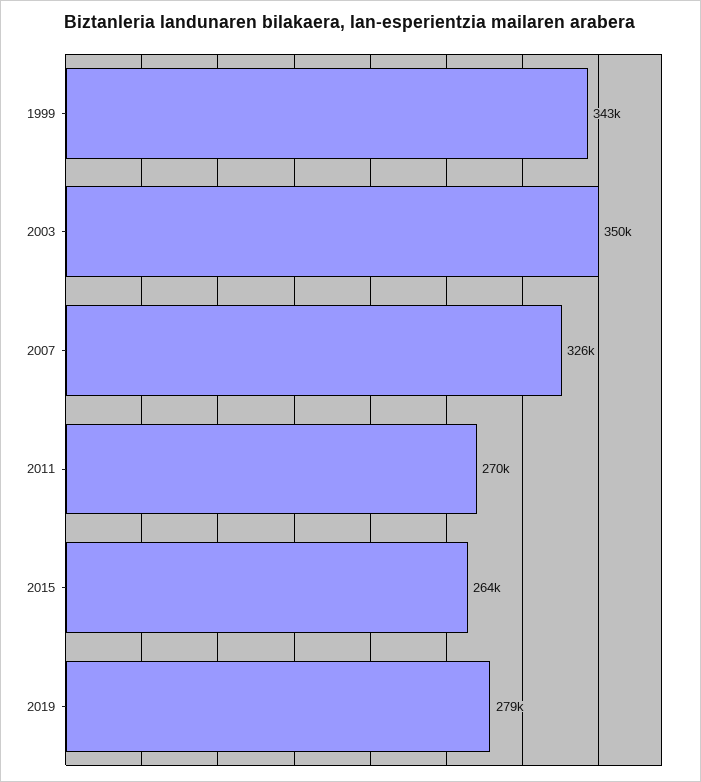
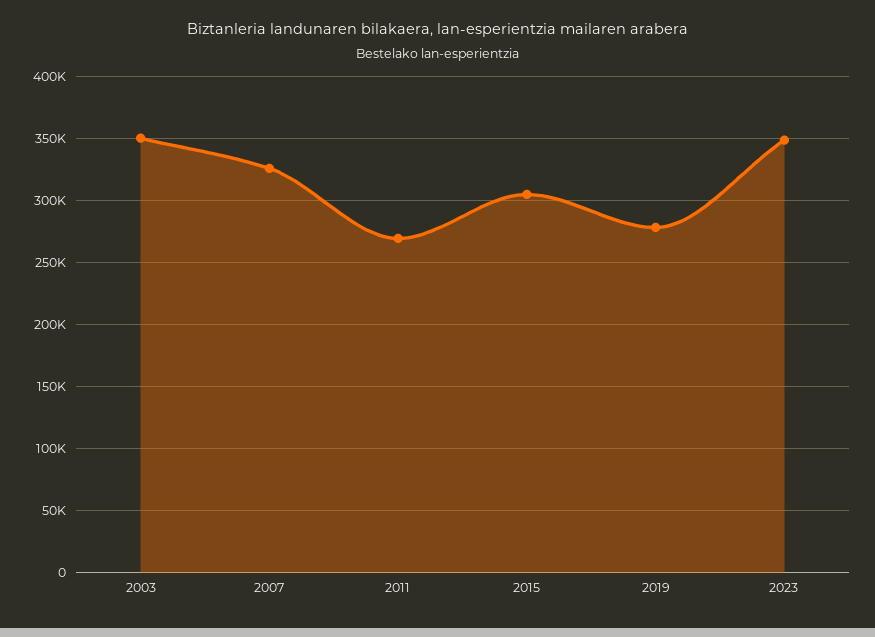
1999: 343000 -> none
2015: 264000 -> 305000
2023: none -> 350000

